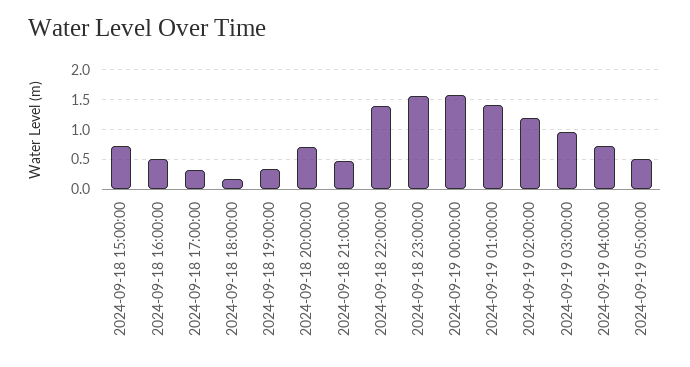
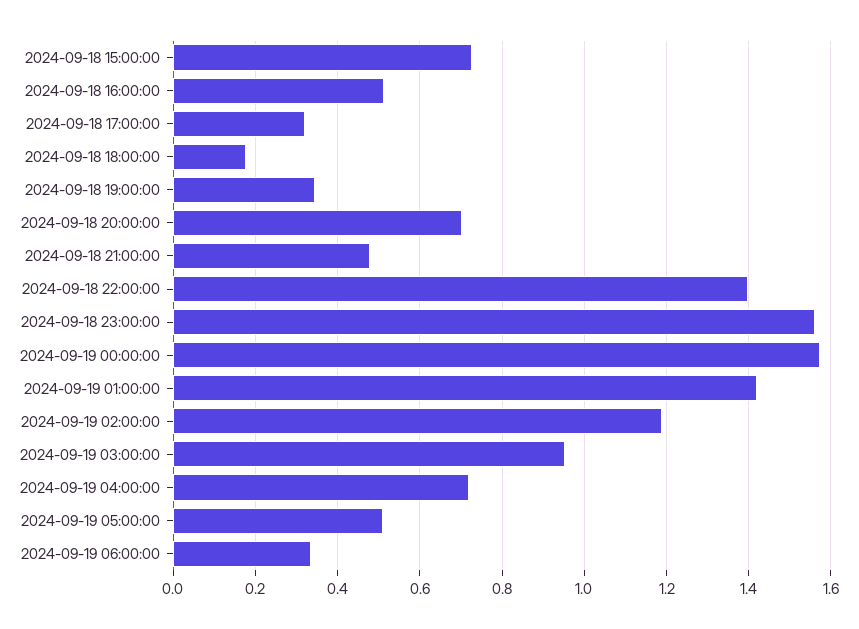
2024-09-19 06:00:00: none -> 0.34

